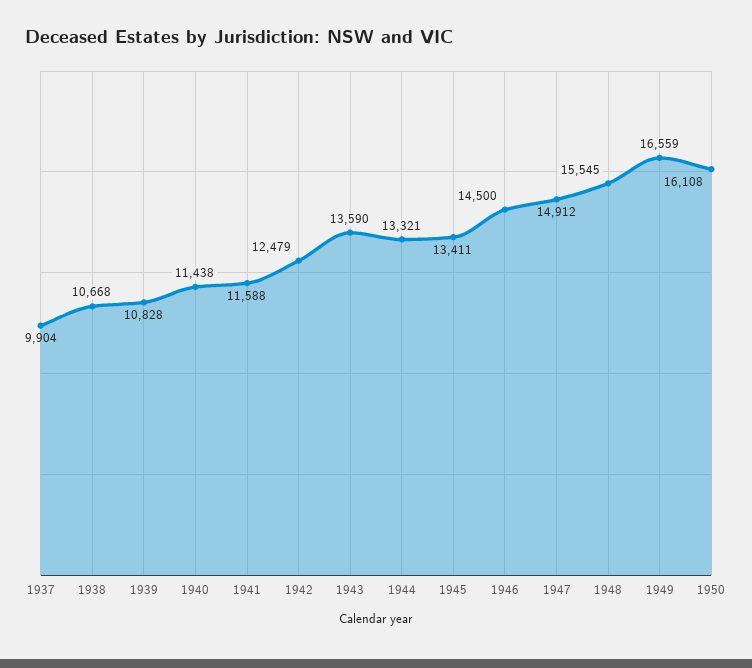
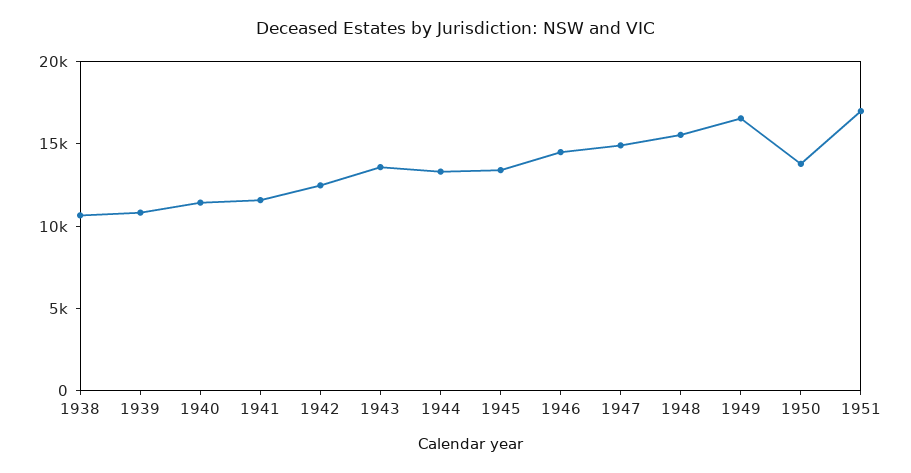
1937: 9904 -> none
1950: 16108 -> 14000
1951: none -> 17000

